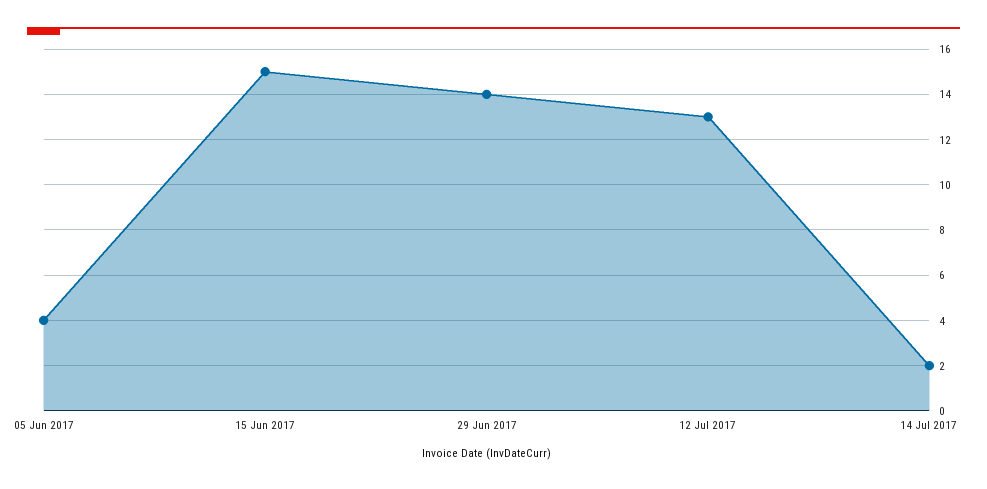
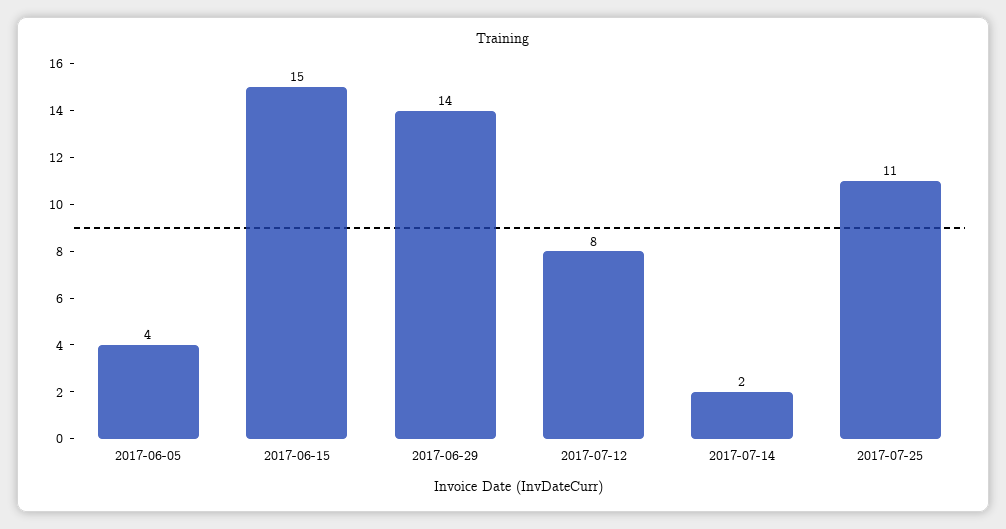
12 Jul 2017: 13 -> 8
2017-07-25: none -> 11

